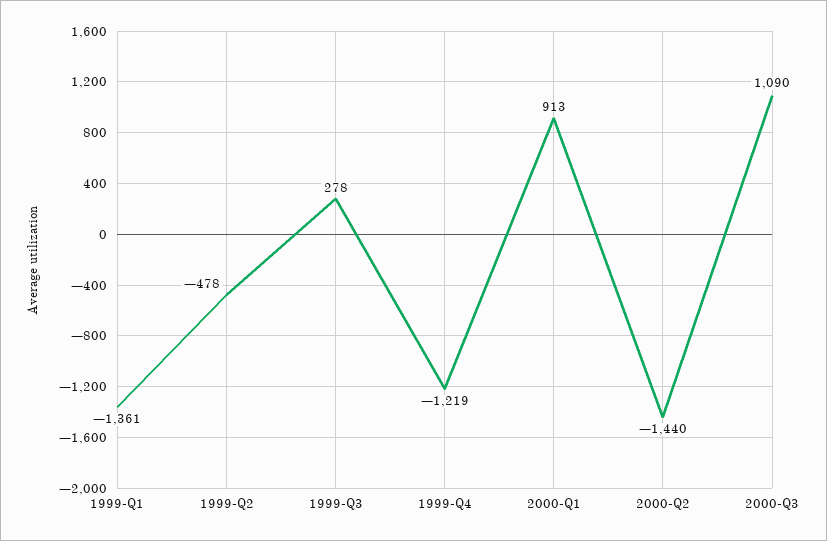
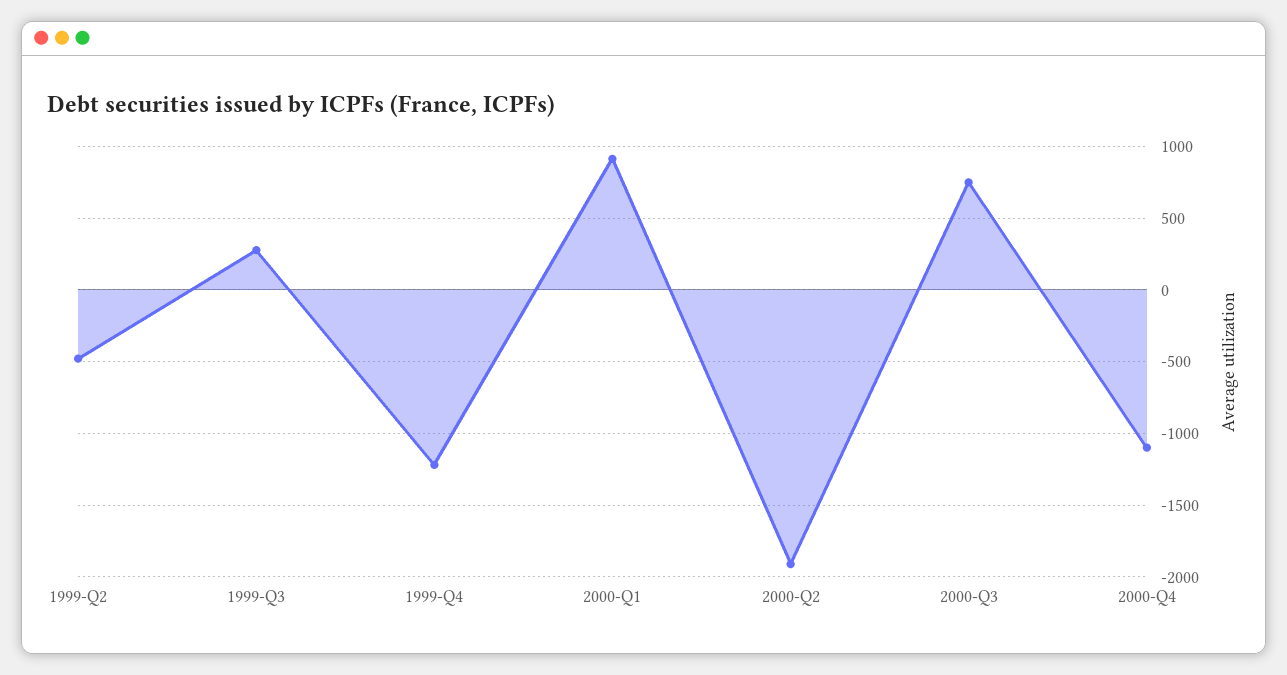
1999-Q1: -1361 -> none
2000-Q2: -1440 -> -1900
2000-Q3: 1090 -> 750
2000-Q4: none -> -1100

